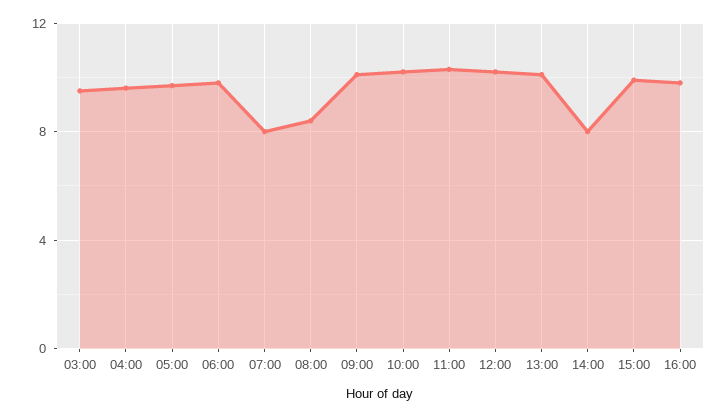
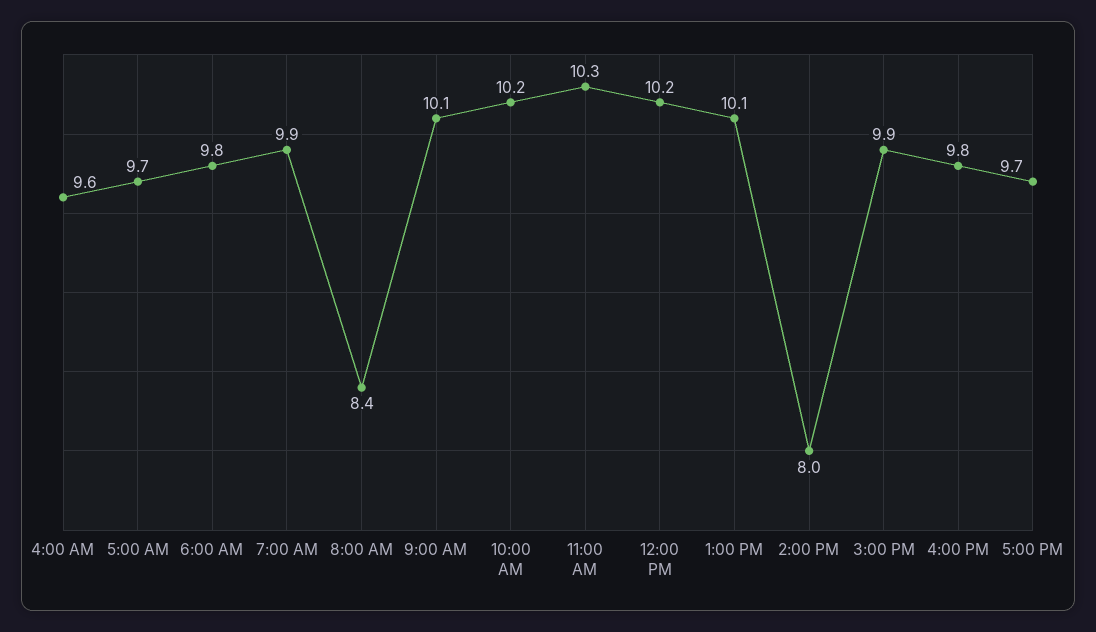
03:00: 9.5 -> none
07:00: 8 -> 9.9
5:00 PM: none -> 9.7

